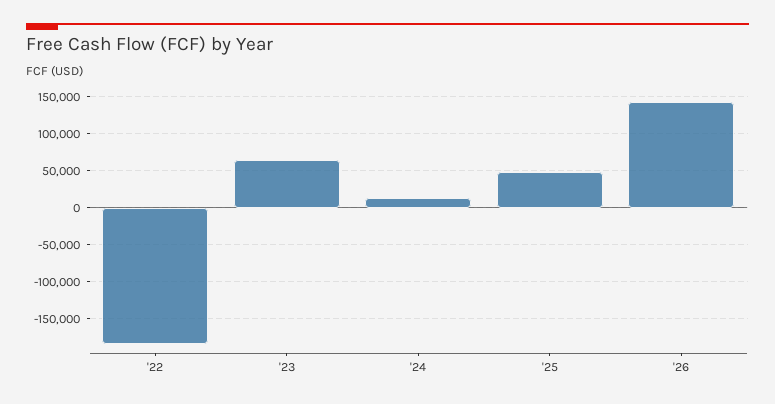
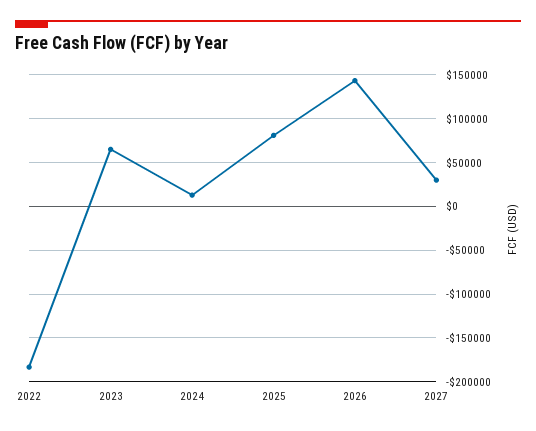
'25: 50000 -> 80000
2027: none -> 30000

